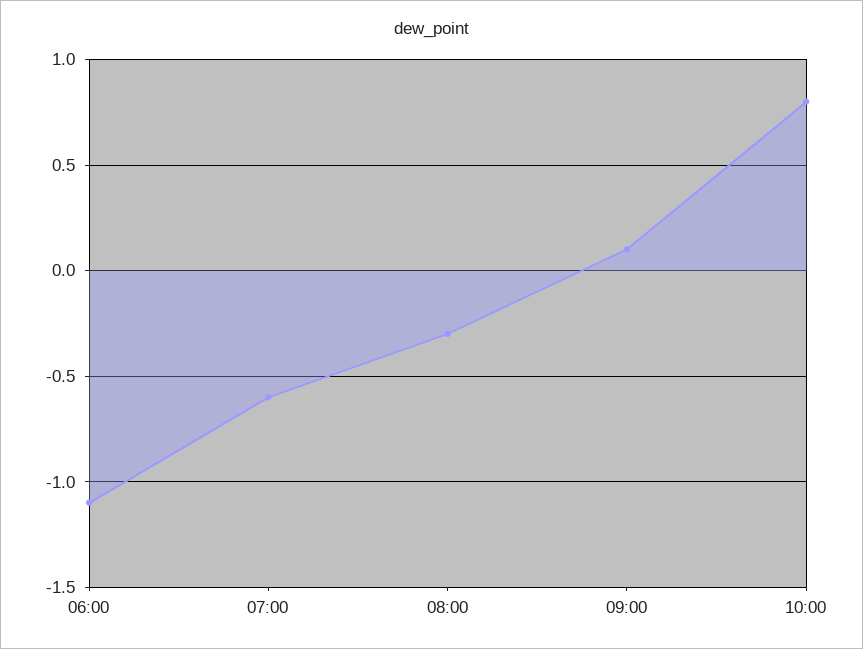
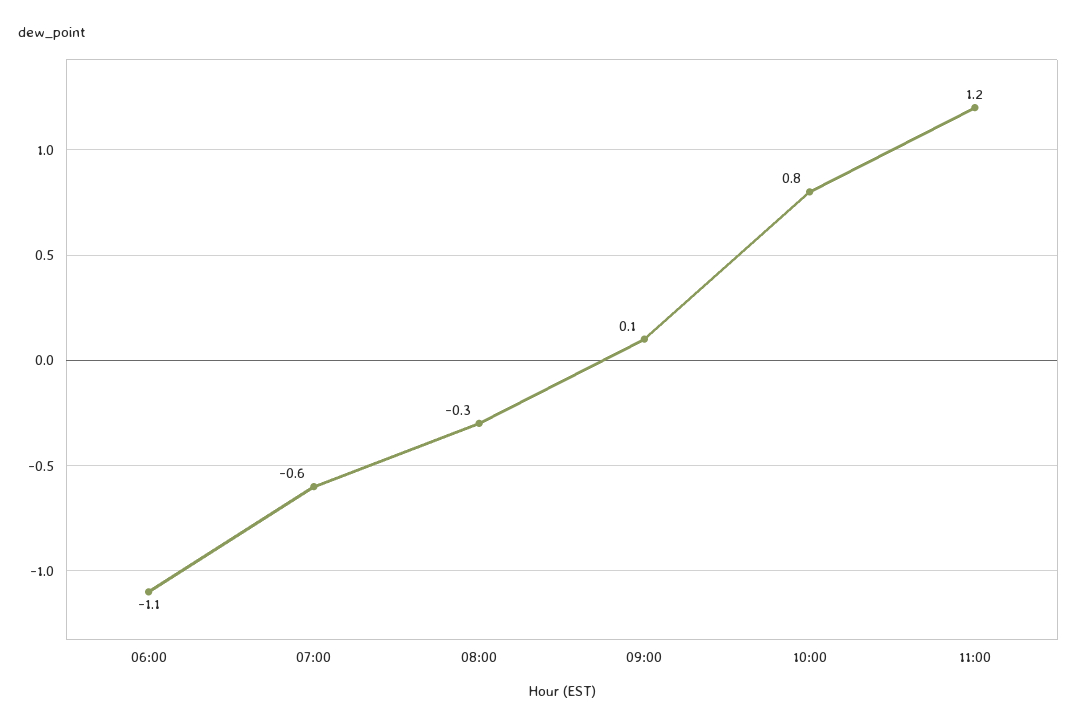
11:00: none -> 1.2

